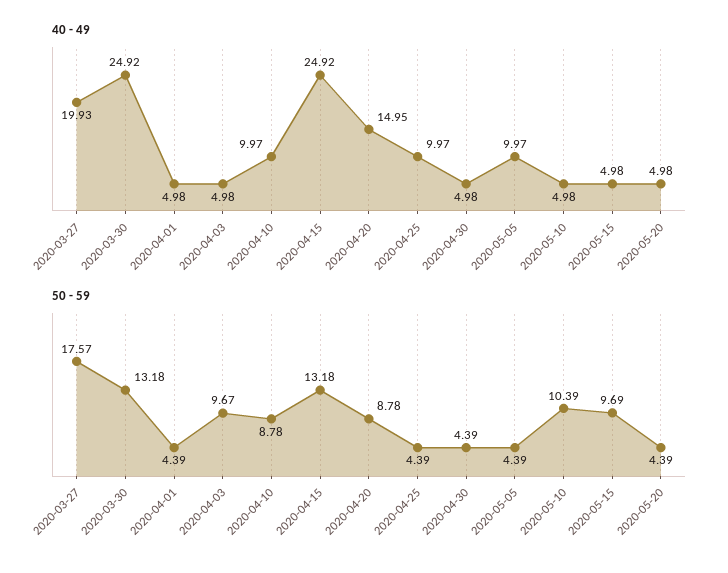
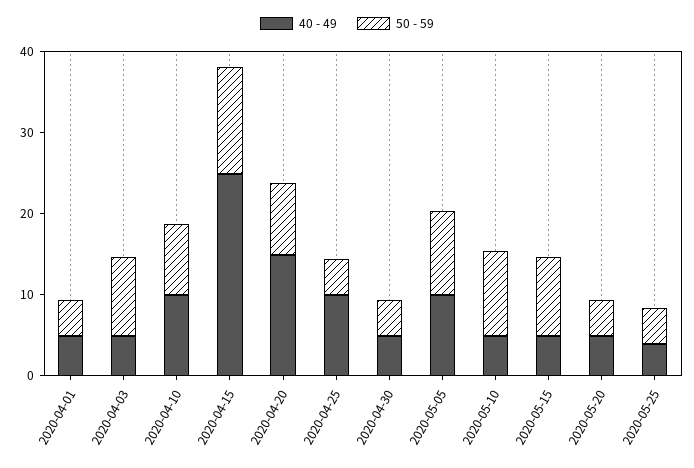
40 - 49, 2020-03-27: 19.93 -> none
40 - 49, 2020-03-30: 24.92 -> none
50 - 59, 2020-03-27: 17.57 -> none
50 - 59, 2020-03-30: 13.18 -> none
50 - 59, 2020-05-05: 4.39 -> 10
40 - 49, 2020-05-25: none -> 4
50 - 59, 2020-05-25: none -> 4

